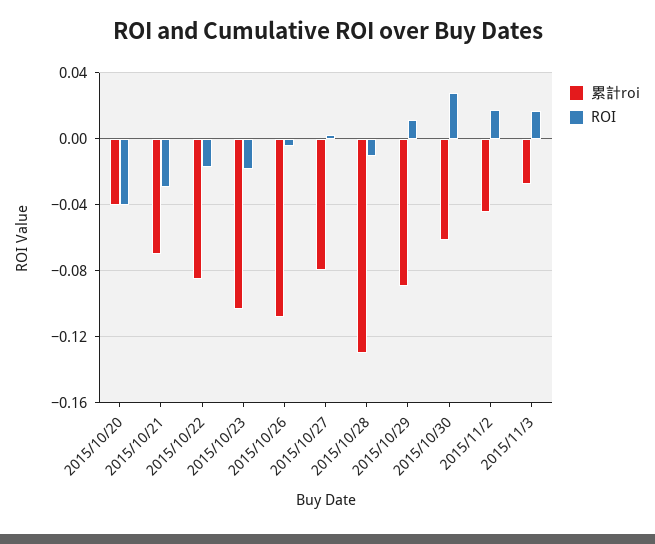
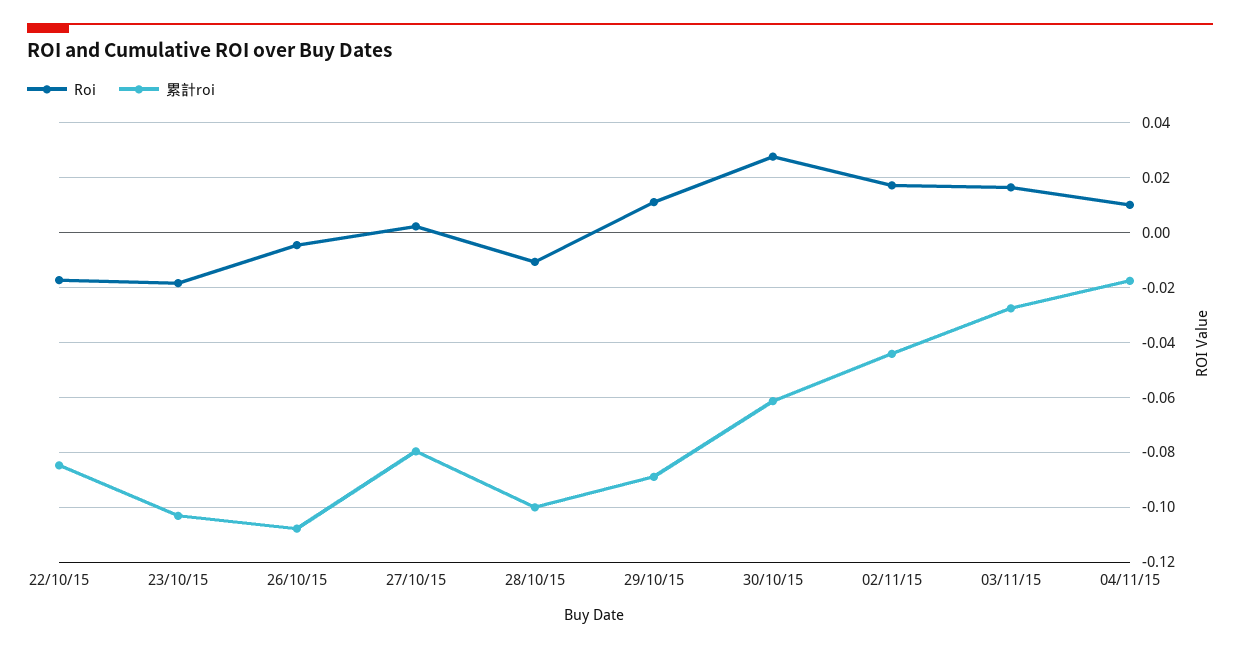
累計roi, 2015/10/20: -0.04 -> none
ROI, 2015/10/20: -0.04 -> none
累計roi, 2015/10/21: -0.07 -> none
ROI, 2015/10/21: -0.03 -> none
累計roi, 2015/10/28: -0.13 -> -0.1
ROI, 04/11/15: none -> 0.01
累計roi, 04/11/15: none -> -0.0175

